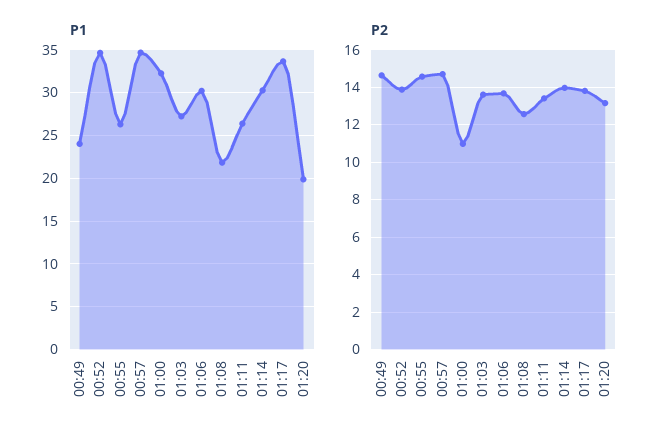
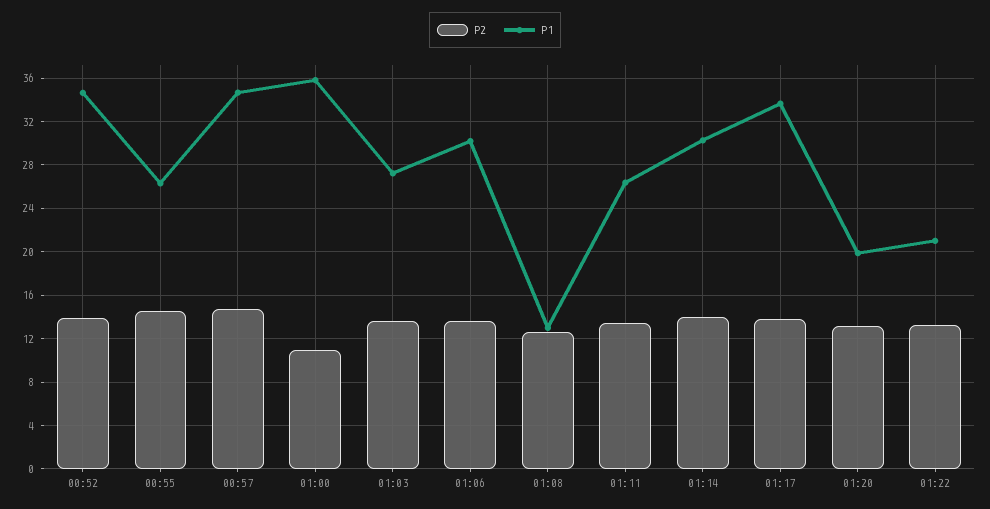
P1, 00:49: 24 -> none
P1, 01:00: 32 -> 36
P1, 01:08: 22 -> 13
P2, 00:49: 14.5 -> none
P2, 01:22: none -> 13
P1, 01:22: none -> 21

